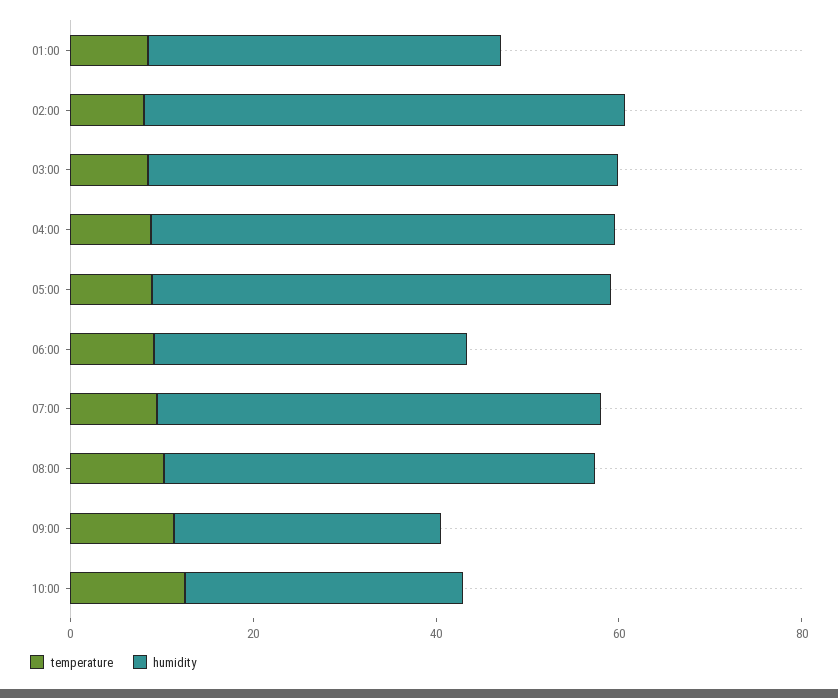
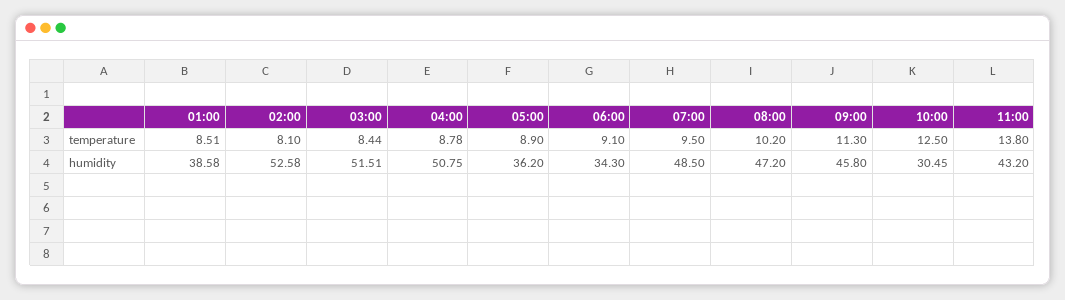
humidity, 05:00: 50 -> 36.2
humidity, 09:00: 30 -> 45.8
temperature, 11:00: none -> 13.8
humidity, 11:00: none -> 43.2

